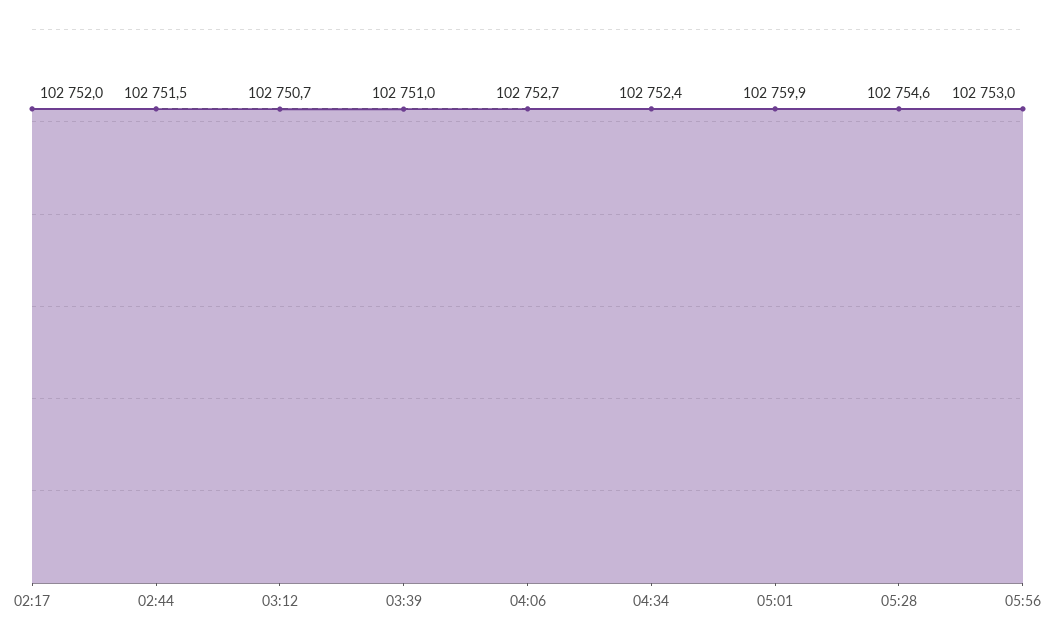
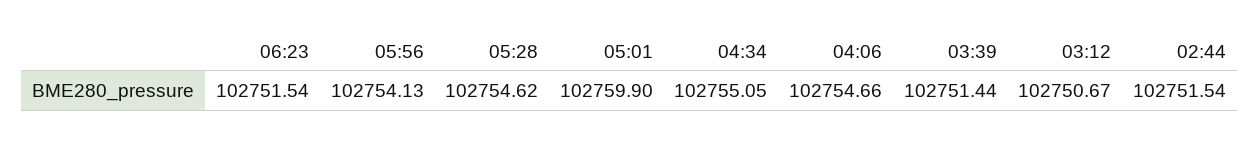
02:17: 102752 -> none
03:39: 102751 -> 102751.44
04:06: 102752.7 -> 102754.66
04:34: 102752.4 -> 102755.05
05:56: 102753 -> 102754.13
06:23: none -> 102751.54

